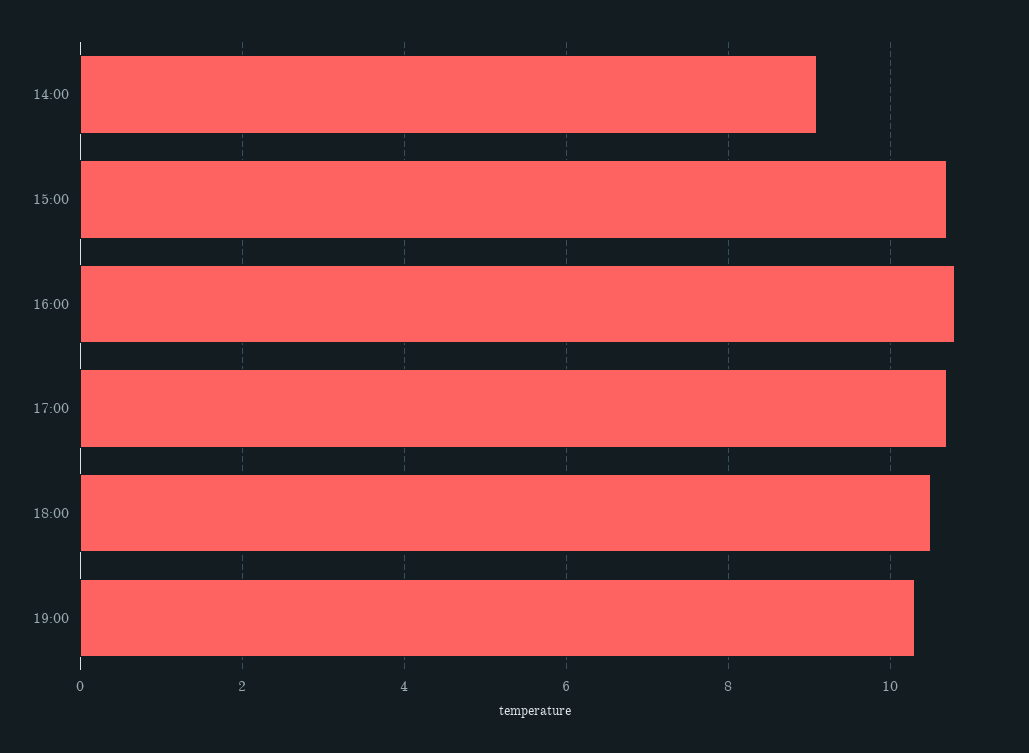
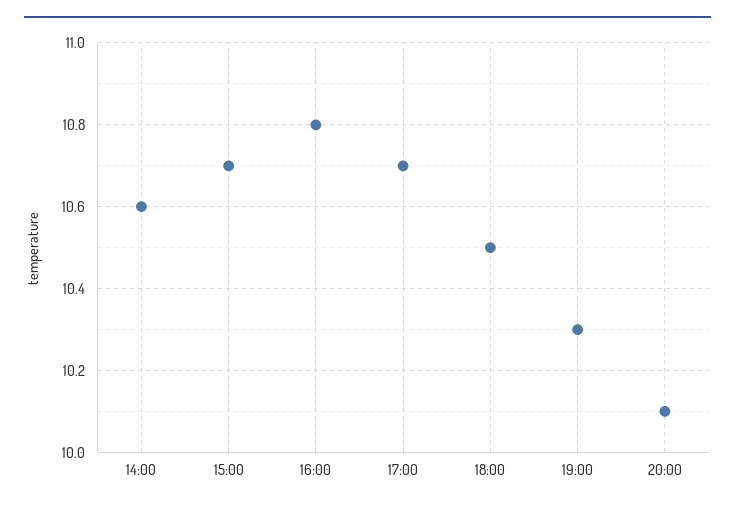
14:00: 9 -> 10.6
20:00: none -> 10.1

